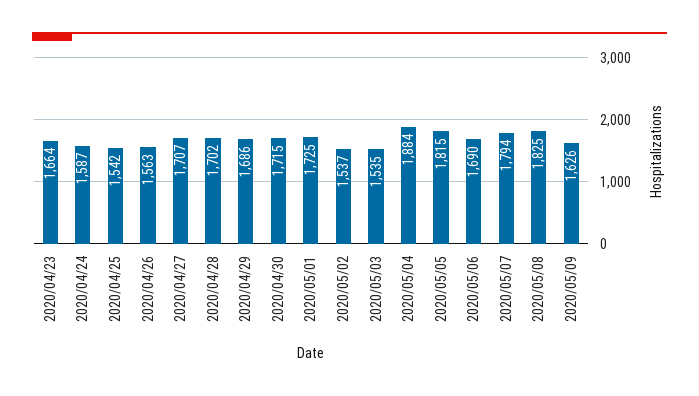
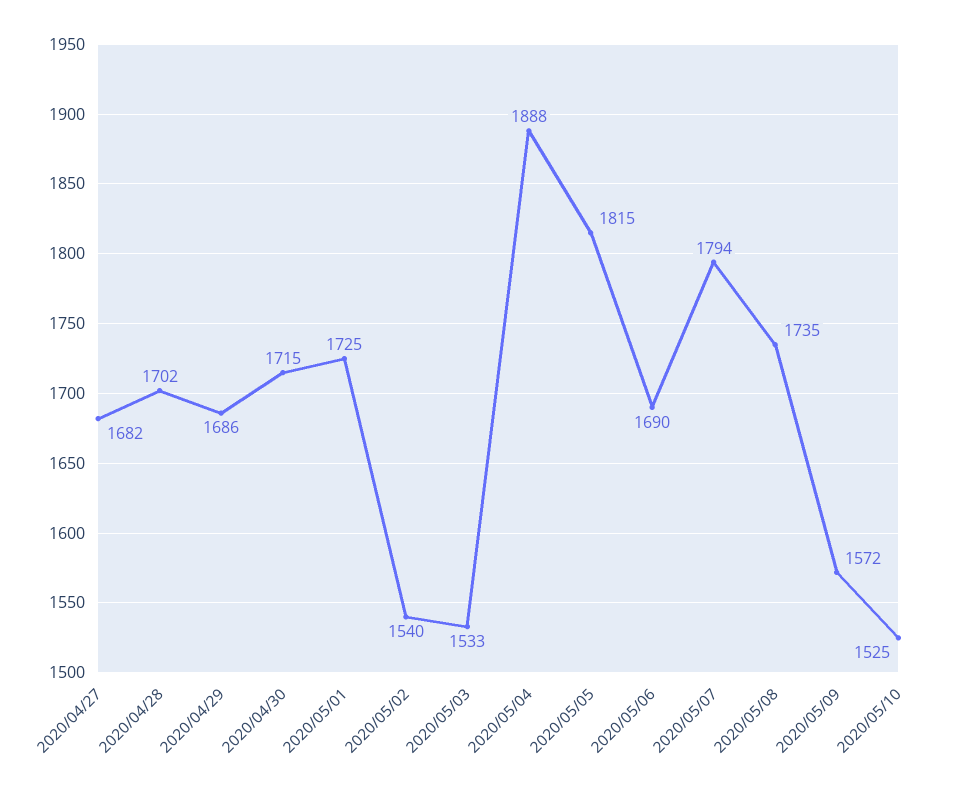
2020/04/23: 1664 -> none
2020/04/24: 1587 -> none
2020/04/25: 1542 -> none
2020/04/26: 1563 -> none
2020/04/27: 1707 -> 1682
2020/05/02: 1537 -> 1540
2020/05/03: 1535 -> 1533
2020/05/04: 1884 -> 1888
2020/05/08: 1825 -> 1735
2020/05/09: 1626 -> 1572
2020/05/10: none -> 1525

